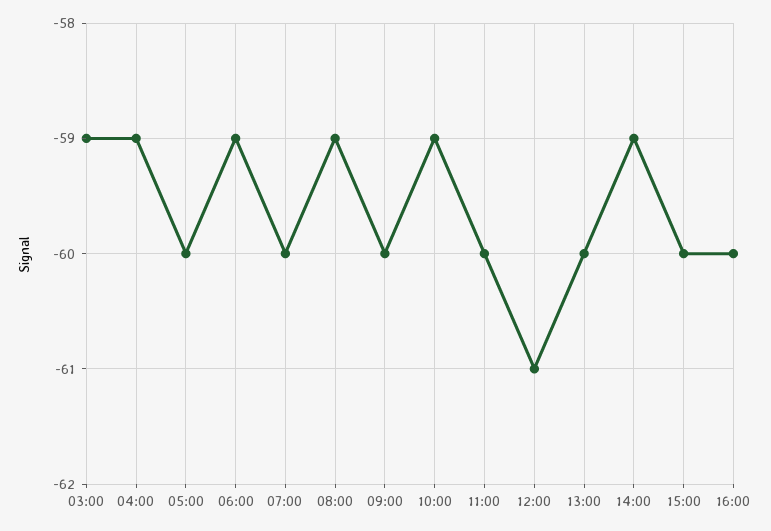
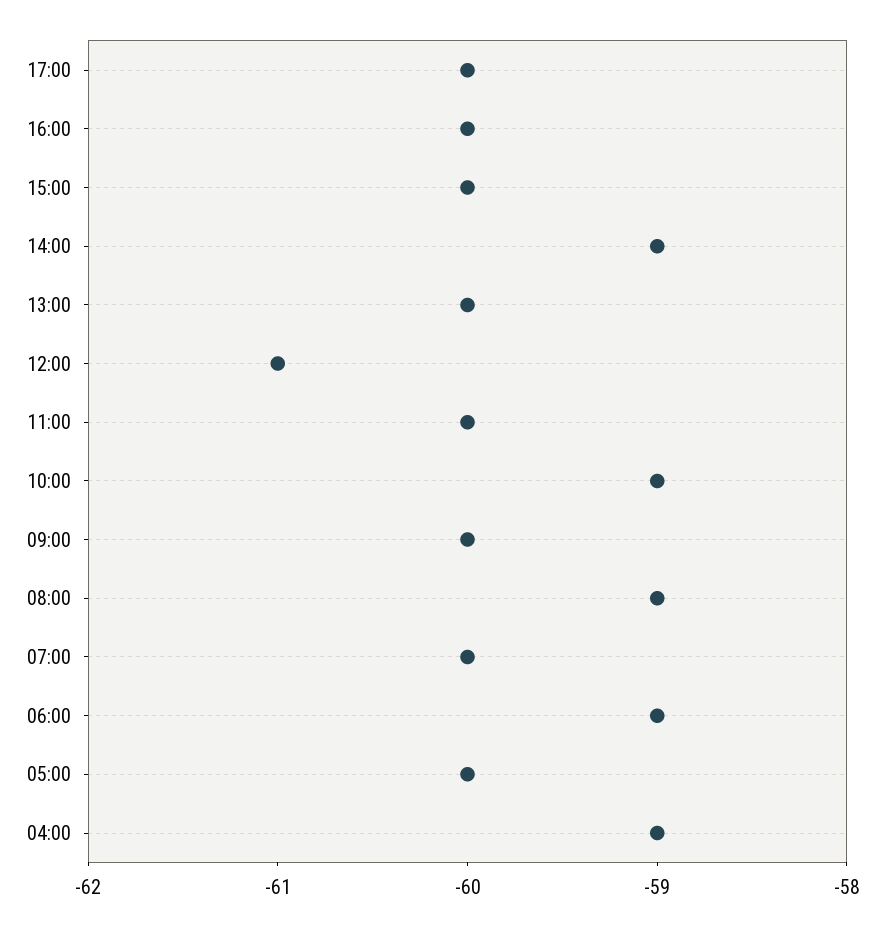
03:00: -59 -> none
17:00: none -> -60

